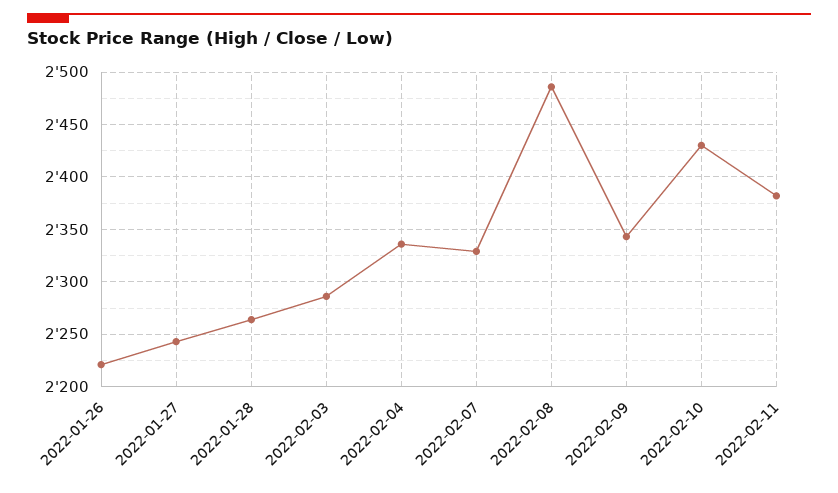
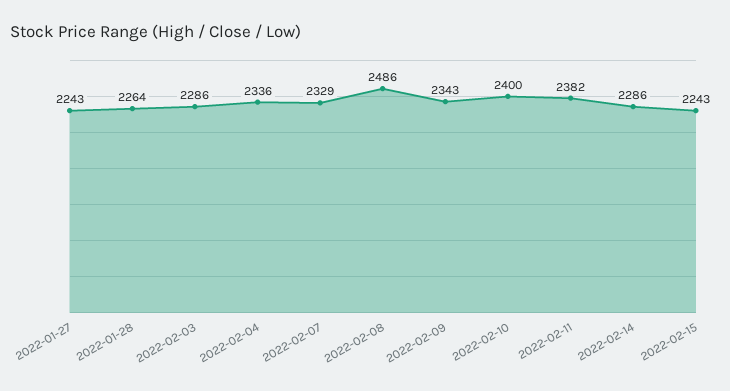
2022-01-26: 2220 -> none
2022-02-10: 2430 -> 2400
2022-02-14: none -> 2286
2022-02-15: none -> 2243

